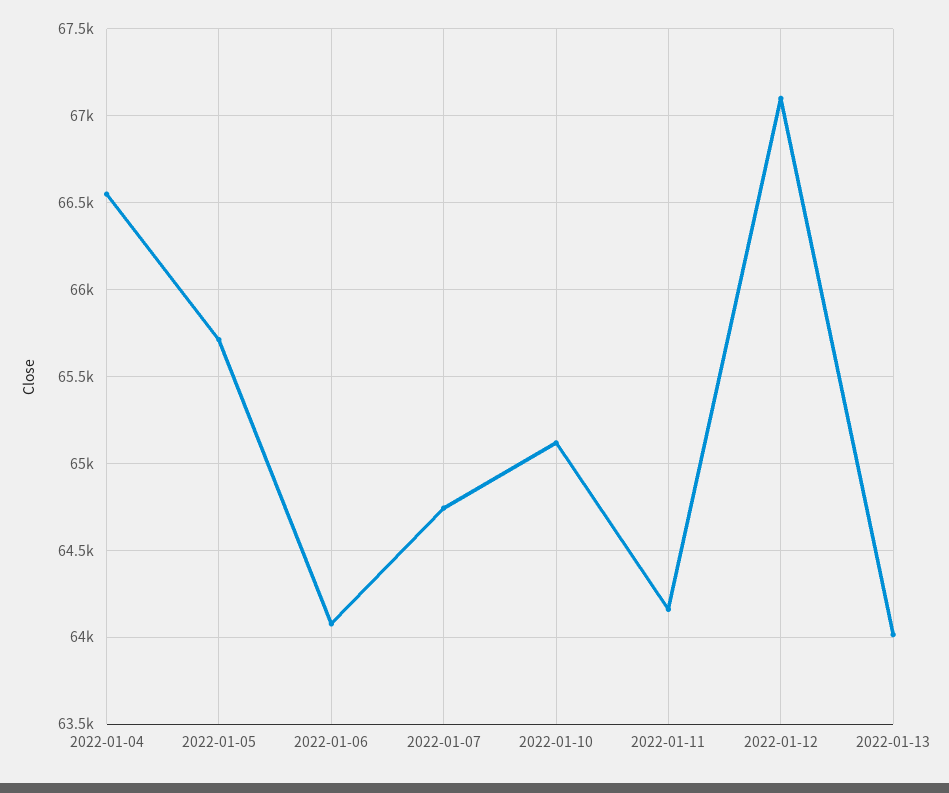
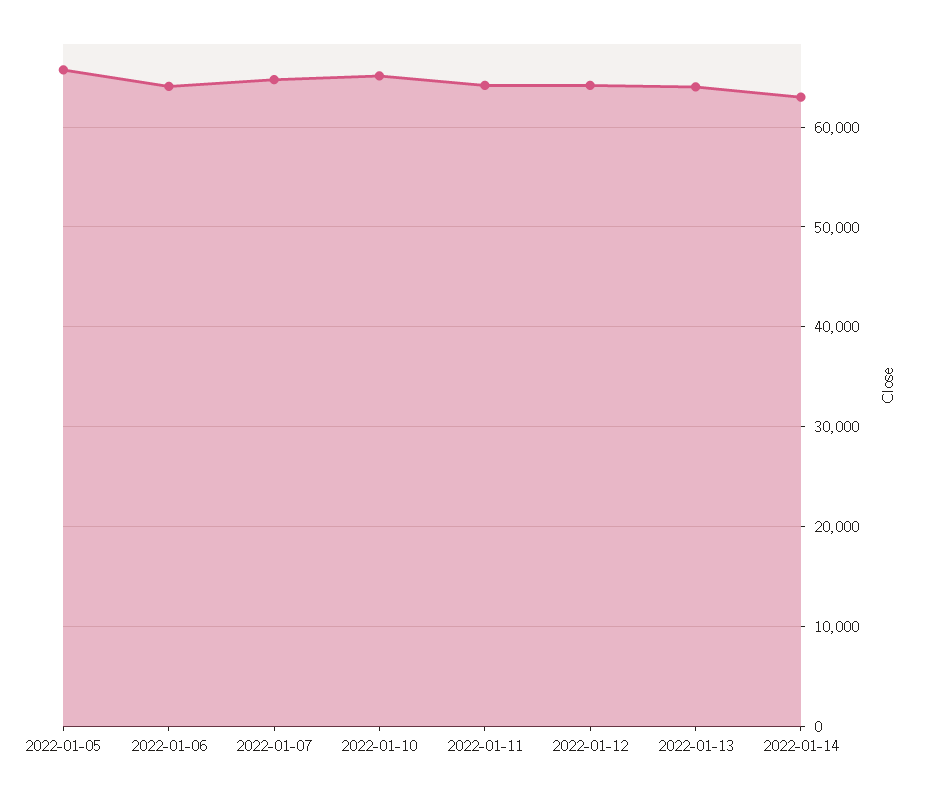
2022-01-04: 66550 -> none
2022-01-12: 67100 -> 64000
2022-01-14: none -> 63000

